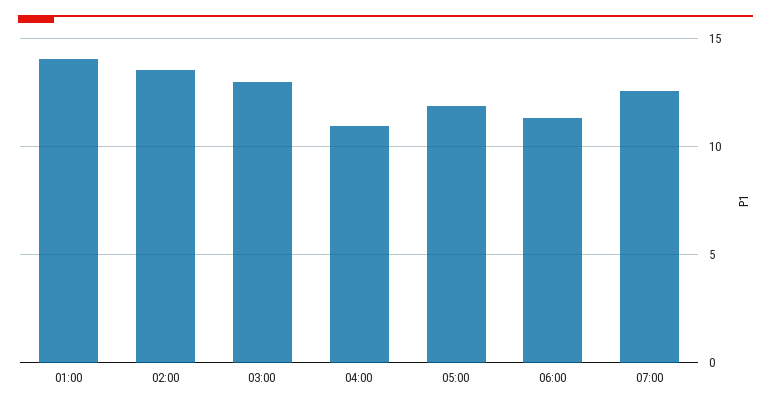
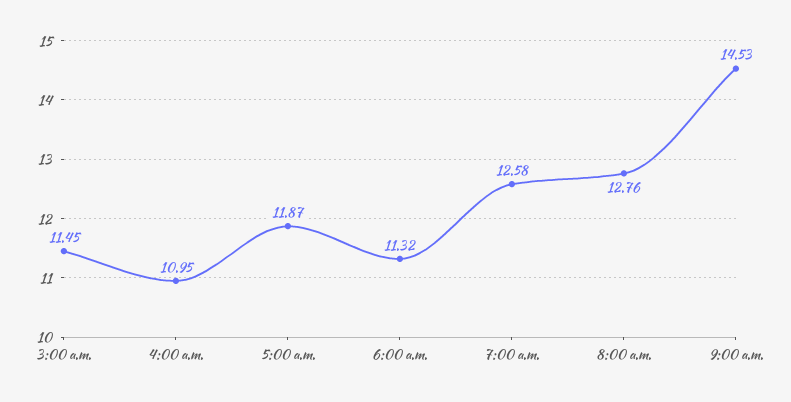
01:00: 14 -> none
02:00: 13.5 -> none
03:00: 13 -> 11.45
8:00 a.m.: none -> 12.76
9:00 a.m.: none -> 14.53

